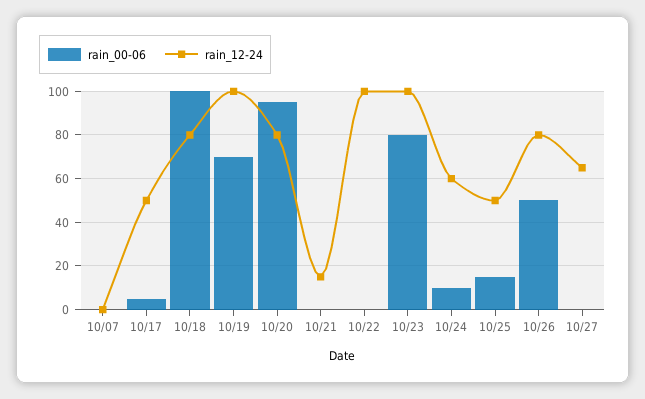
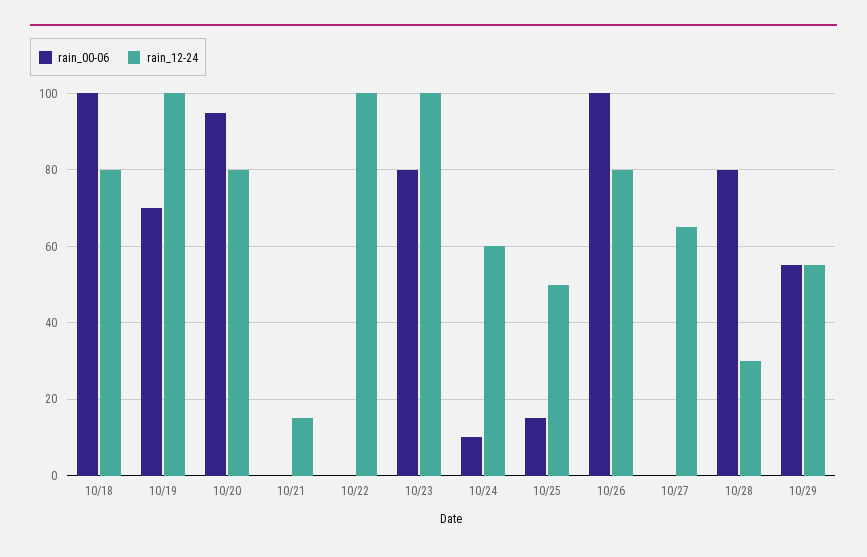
rain_00-06, 10/07: 0 -> none
rain_12-24, 10/07: 0 -> none
rain_00-06, 10/17: 5 -> none
rain_12-24, 10/17: 50 -> none
rain_00-06, 10/26: 50 -> 100
rain_00-06, 10/28: none -> 80
rain_12-24, 10/28: none -> 30
rain_00-06, 10/29: none -> 55
rain_12-24, 10/29: none -> 55

